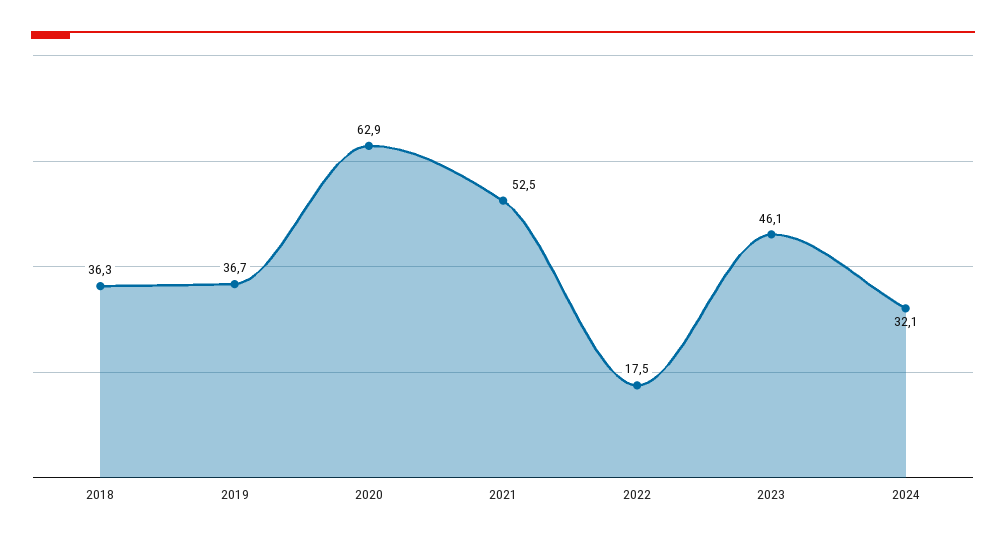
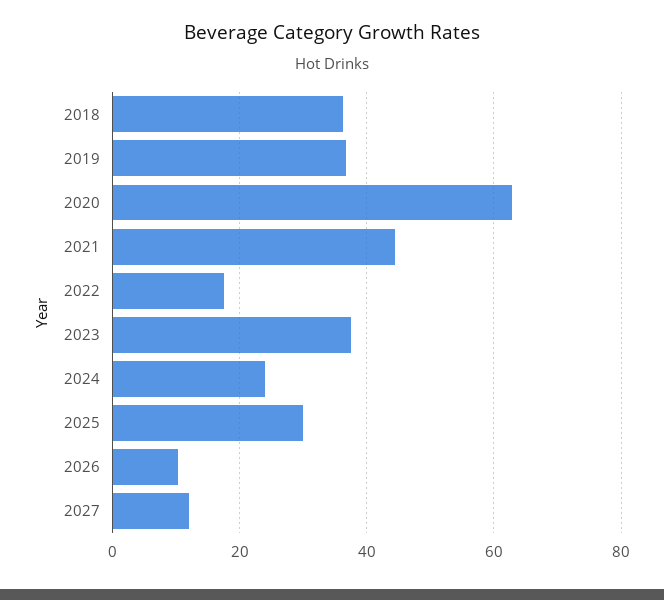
2021: 52.5 -> 44
2023: 46.1 -> 38
2024: 32.1 -> 24
2025: none -> 30
2026: none -> 10
2027: none -> 12

